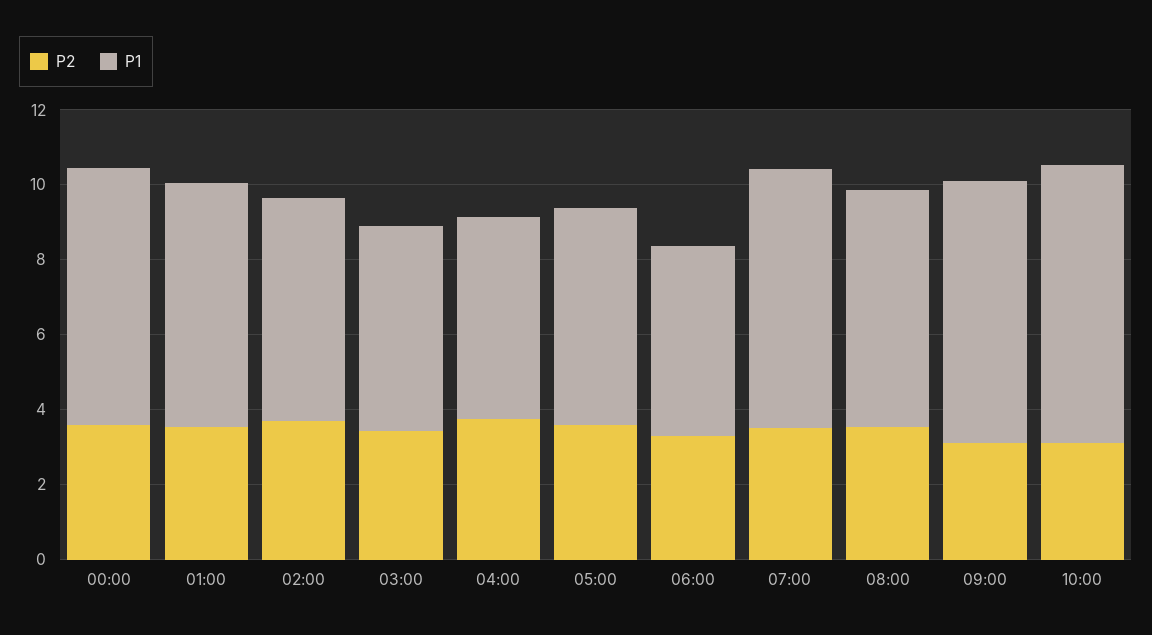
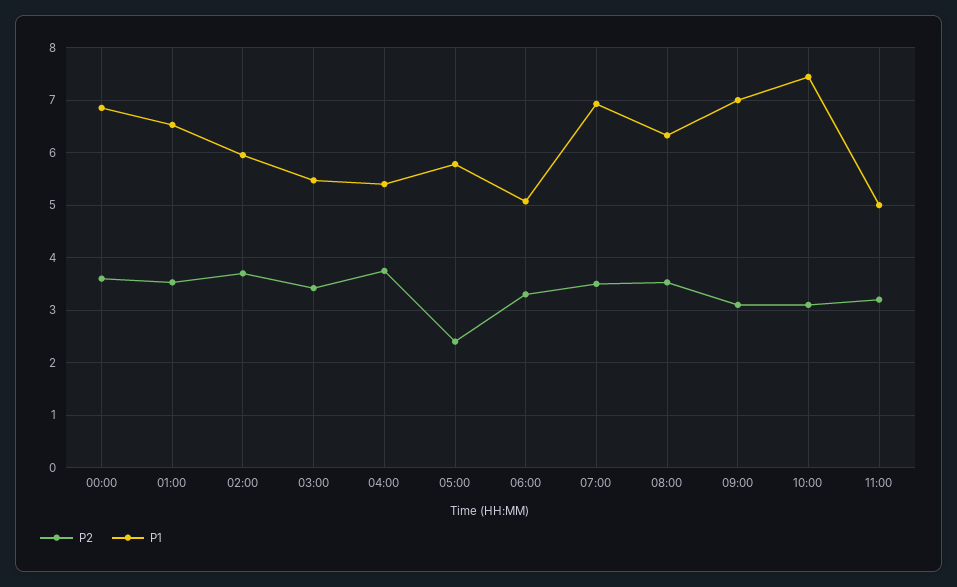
P2, 05:00: 3.5 -> 2.4
P2, 11:00: none -> 3.2
P1, 11:00: none -> 5

